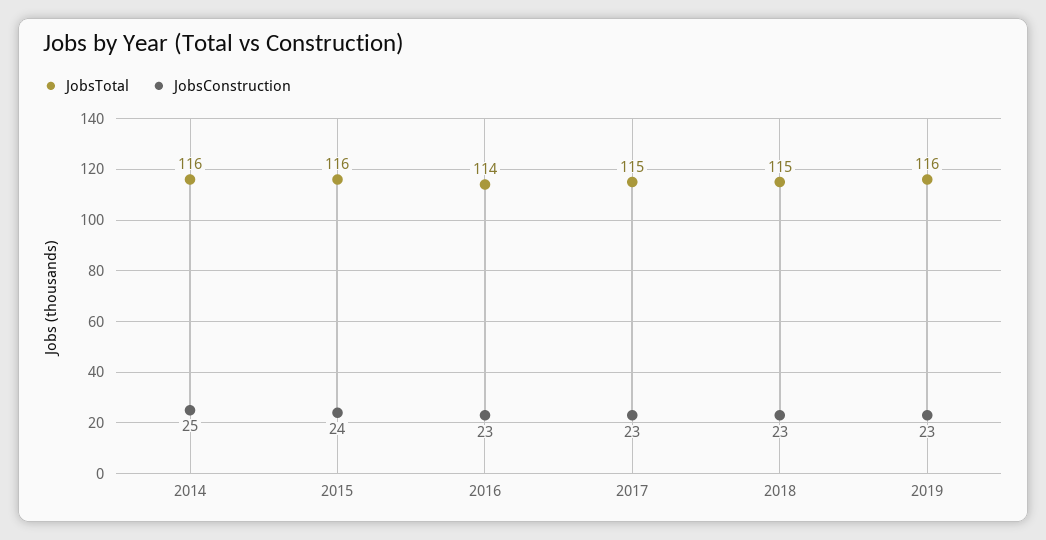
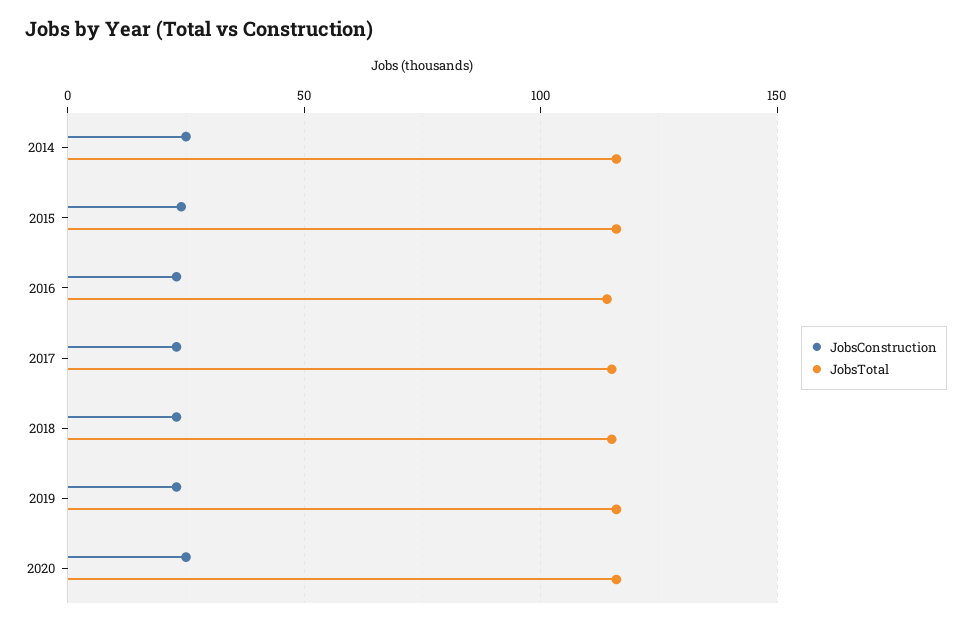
JobsConstruction, 2020: none -> 25
JobsTotal, 2020: none -> 115

